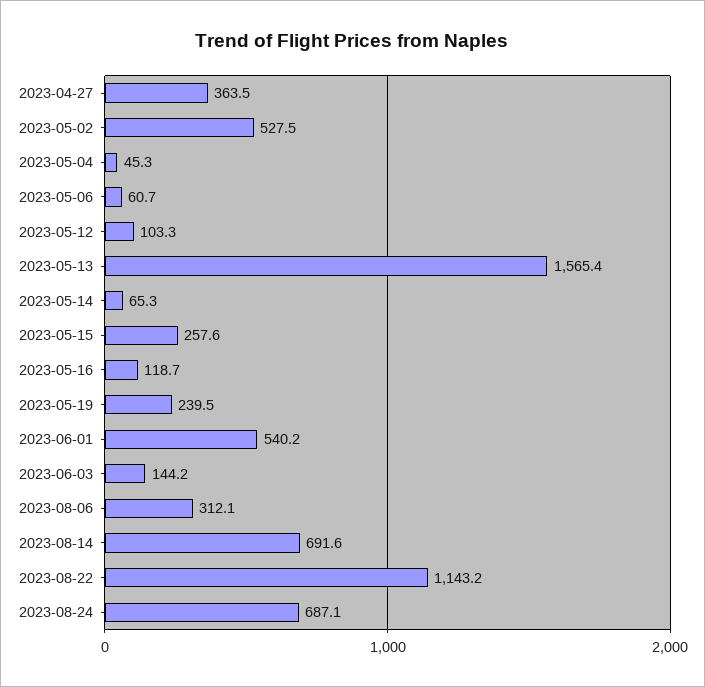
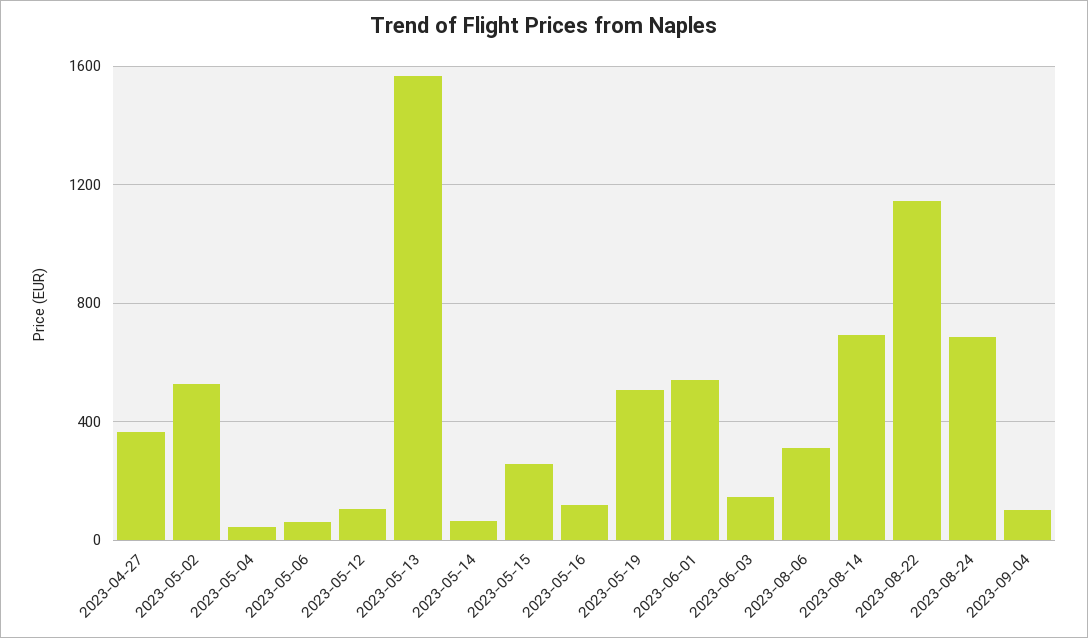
2023-05-19: 239.5 -> 500
2023-09-04: none -> 100

